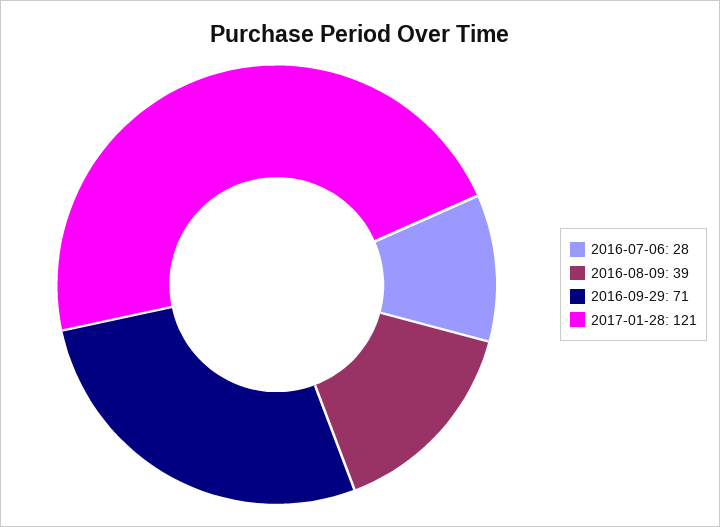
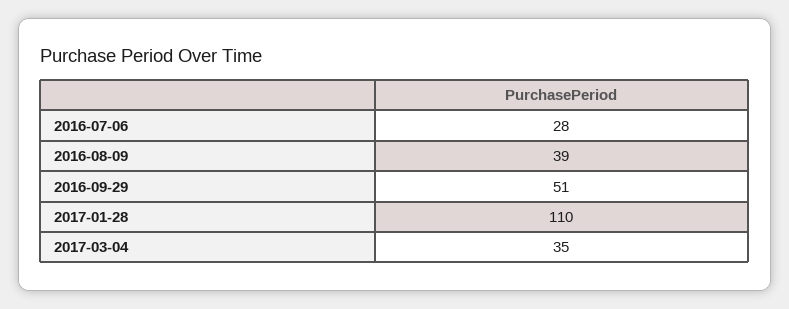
2016-09-29: 71 -> 51
2017-01-28: 121 -> 110
2017-03-04: none -> 35

